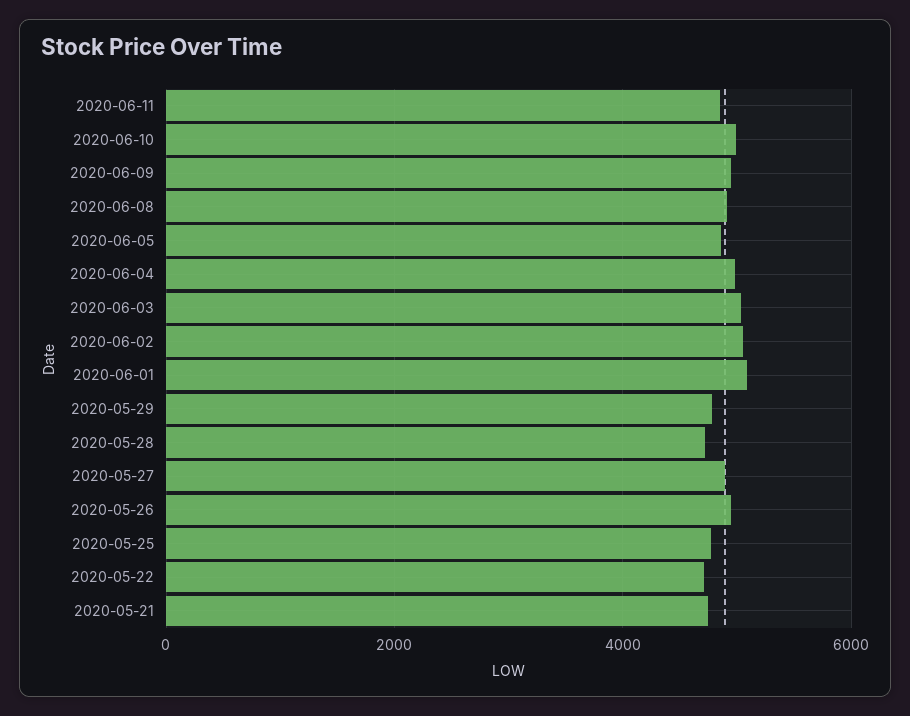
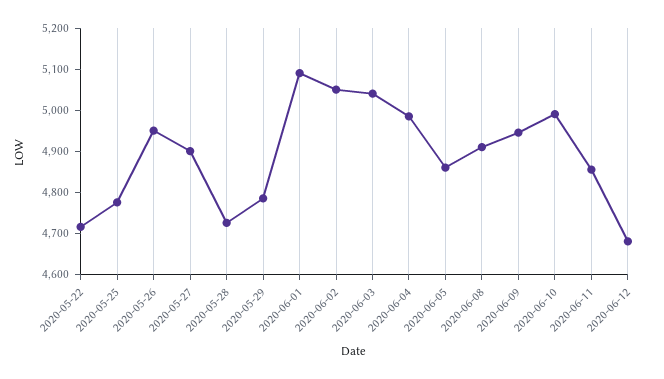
2020-05-21: 4800 -> none
2020-06-12: none -> 4680

